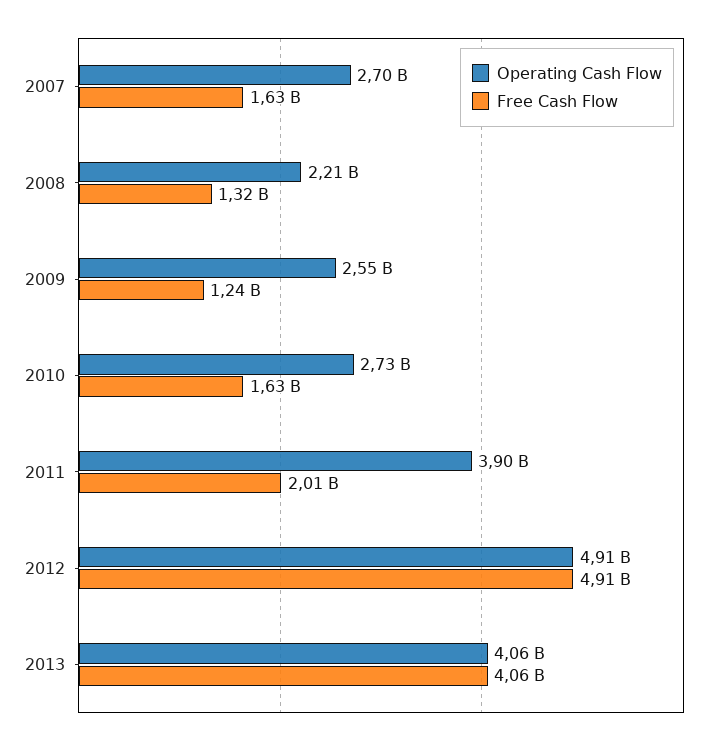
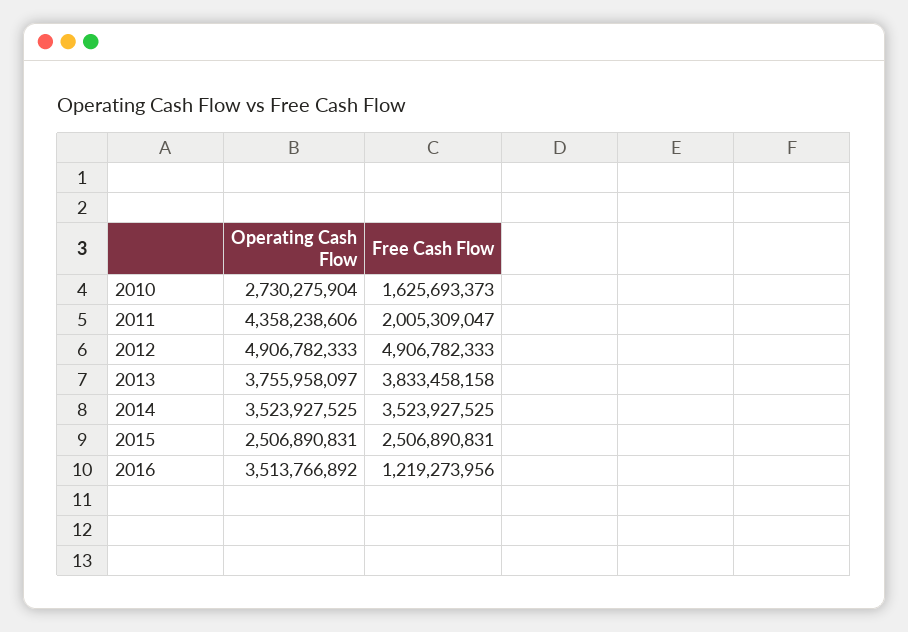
Operating Cash Flow, 2007: 2700000000 -> none
Free Cash Flow, 2007: 1630000000 -> none
Operating Cash Flow, 2008: 2210000000 -> none
Free Cash Flow, 2008: 1320000000 -> none
Operating Cash Flow, 2009: 2550000000 -> none
Free Cash Flow, 2009: 1240000000 -> none
Operating Cash Flow, 2011: 3900000000 -> 4358238606
Operating Cash Flow, 2013: 4060000000 -> 3755958097
Free Cash Flow, 2013: 4060000000 -> 3833458158
Operating Cash Flow, 2014: none -> 3523927525
Free Cash Flow, 2014: none -> 3523927525
Operating Cash Flow, 2015: none -> 2506890831
Free Cash Flow, 2015: none -> 2506890831
Operating Cash Flow, 2016: none -> 3513766892
Free Cash Flow, 2016: none -> 1219273956

